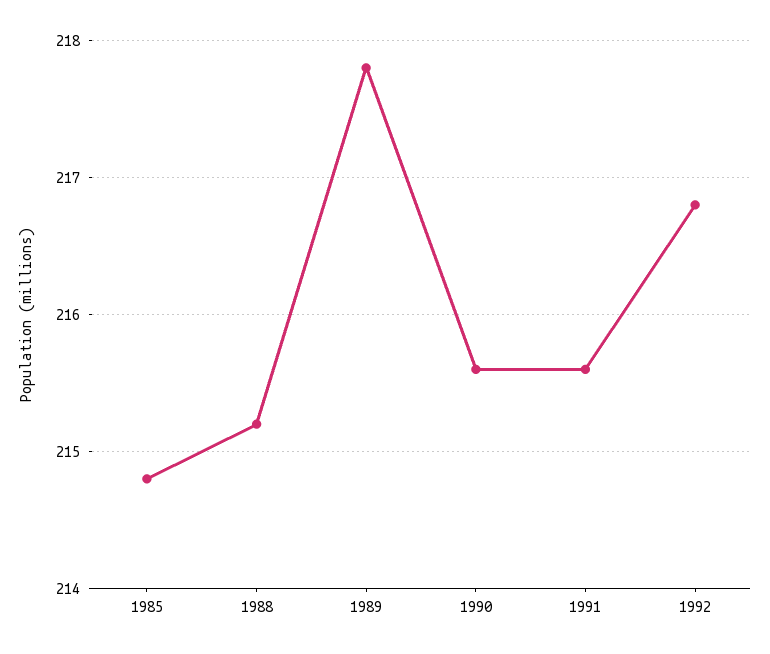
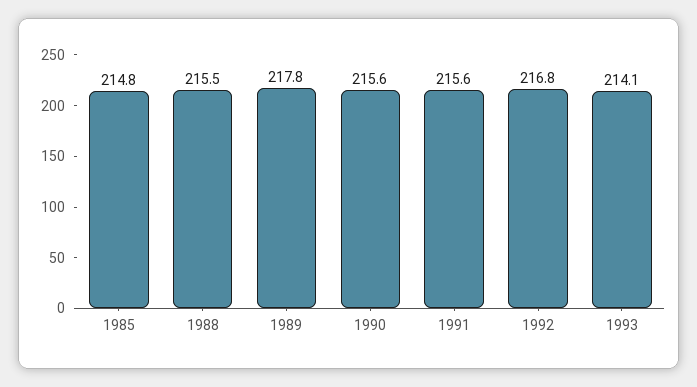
1988: 215.2 -> 215.5
1993: none -> 214.1

